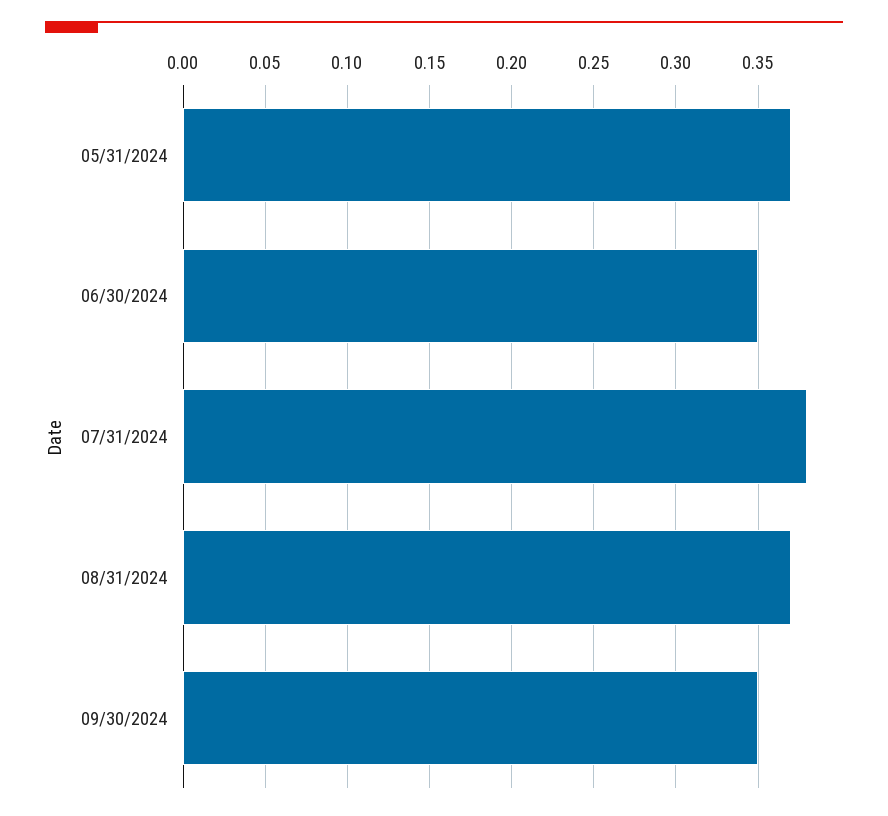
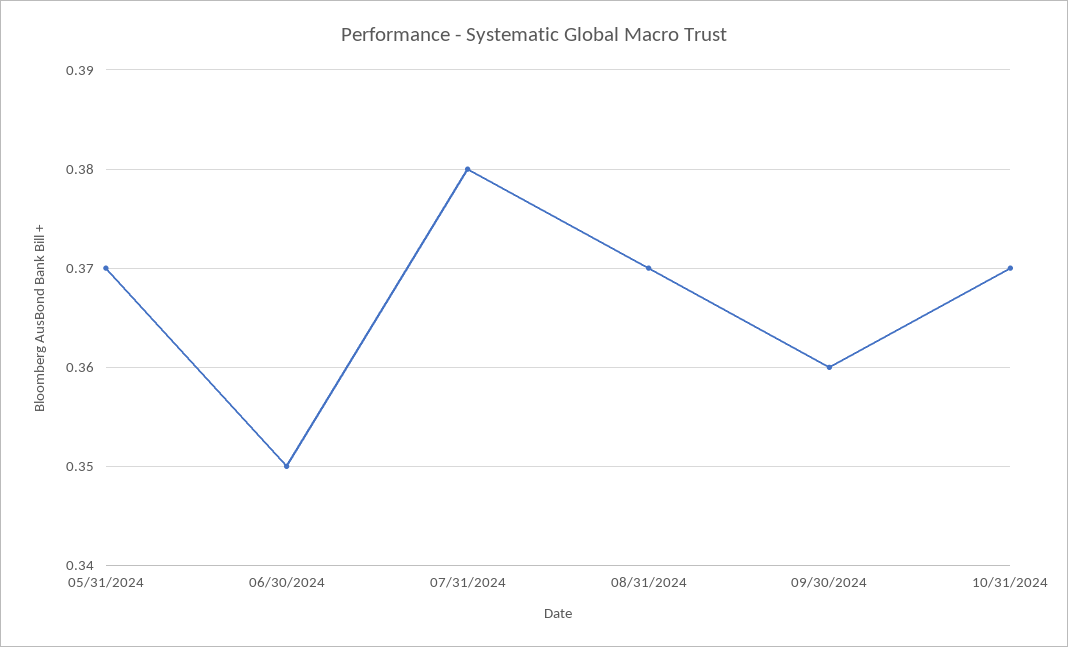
09/30/2024: 0.35 -> 0.36
10/31/2024: none -> 0.37

